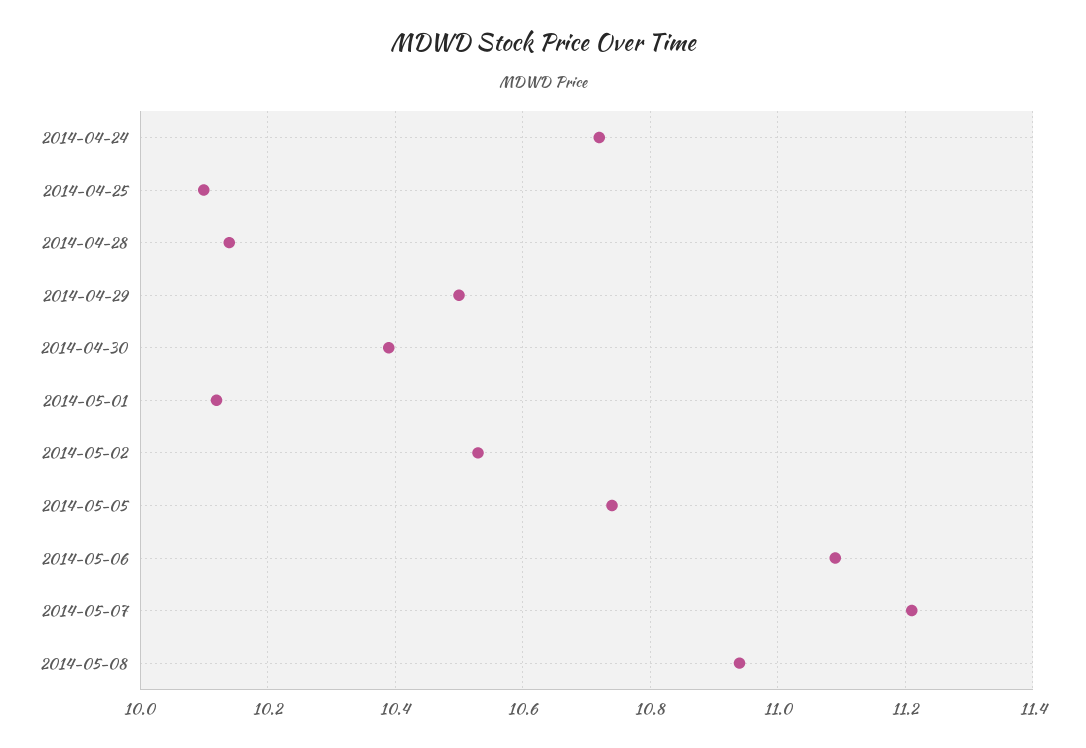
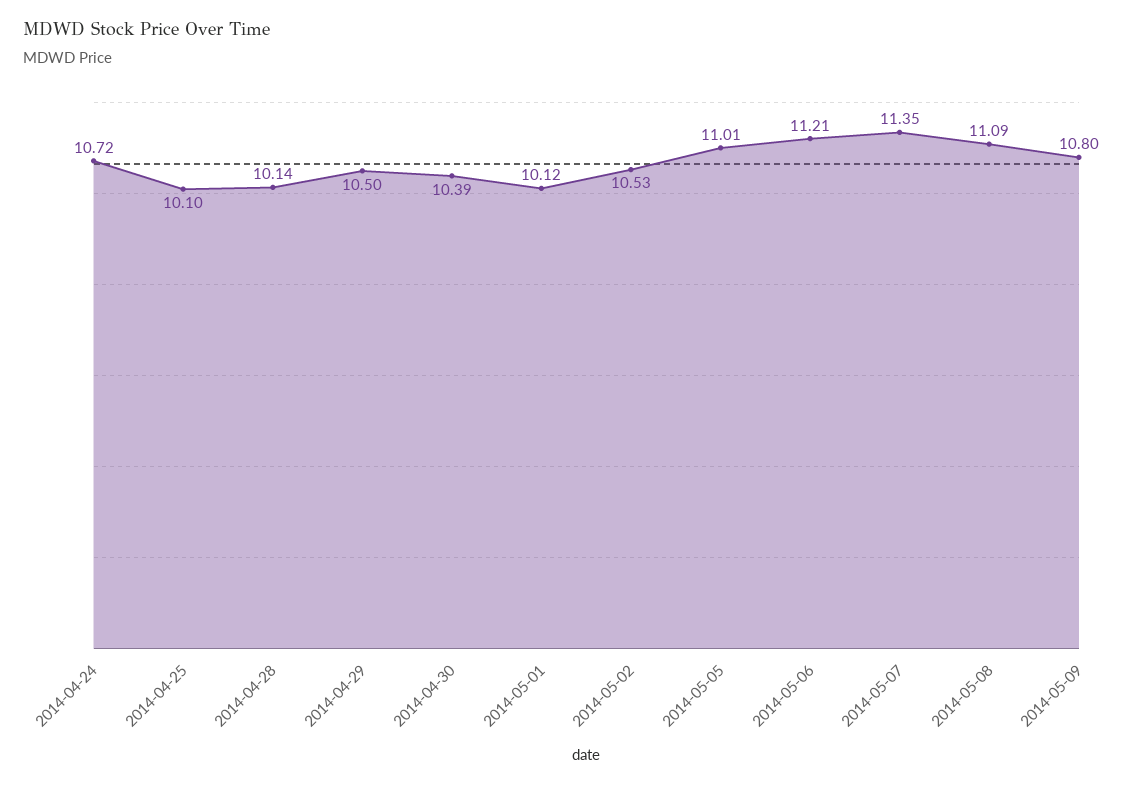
2014-05-05: 10.75 -> 11.01
2014-05-06: 11.1 -> 11.21
2014-05-07: 11.2 -> 11.35
2014-05-08: 10.95 -> 11.09
2014-05-09: none -> 10.8

